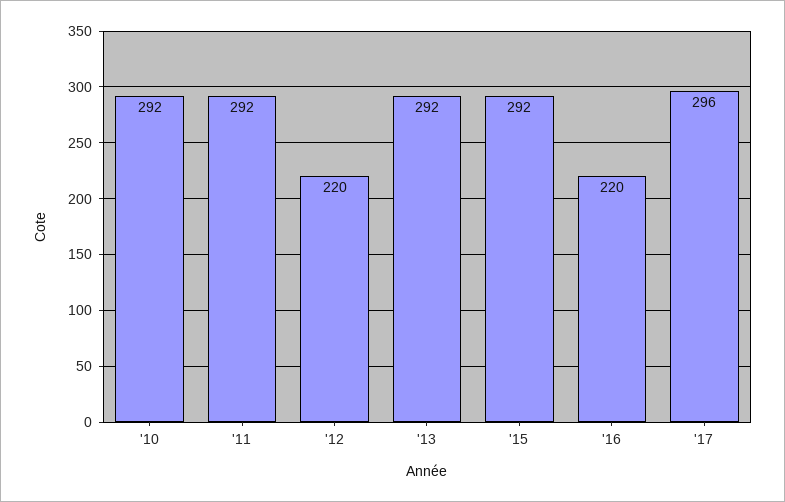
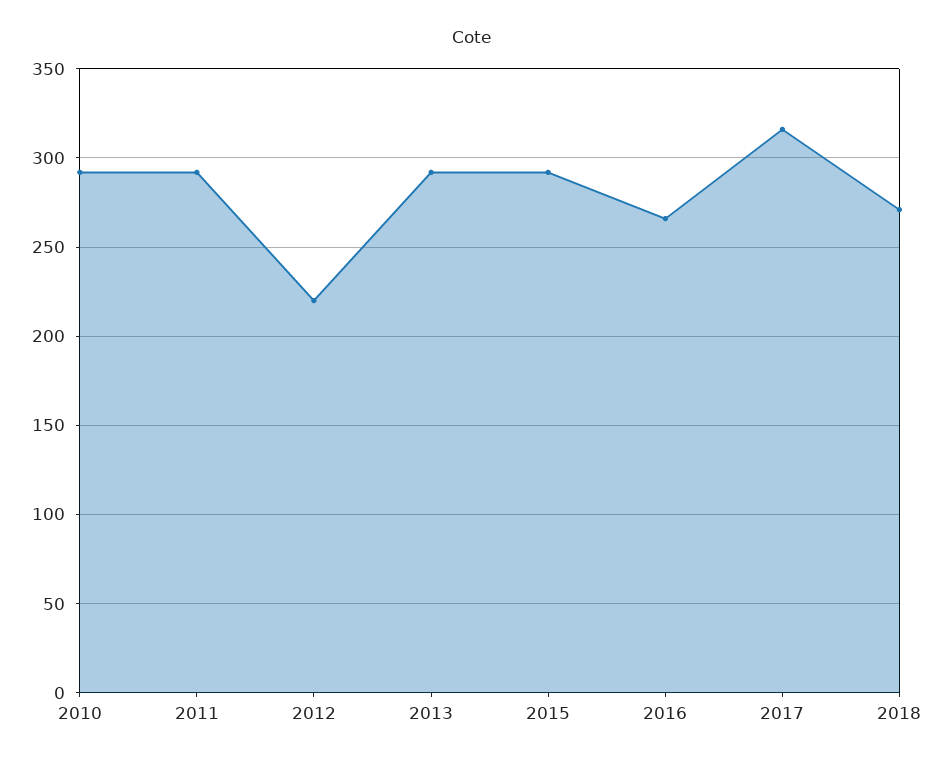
'16: 220 -> 265
'17: 296 -> 315
2018: none -> 270

